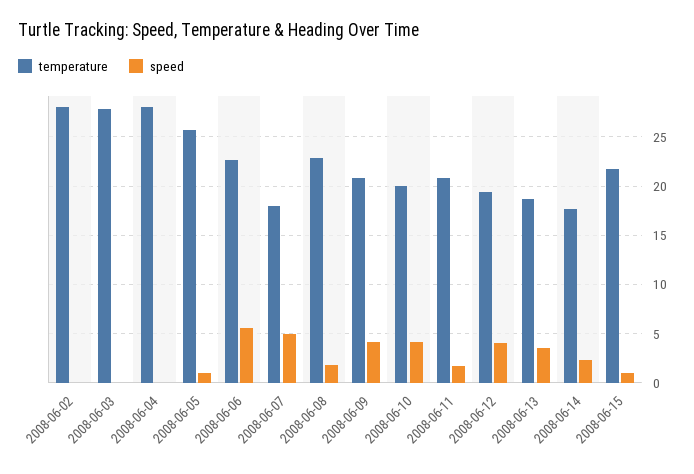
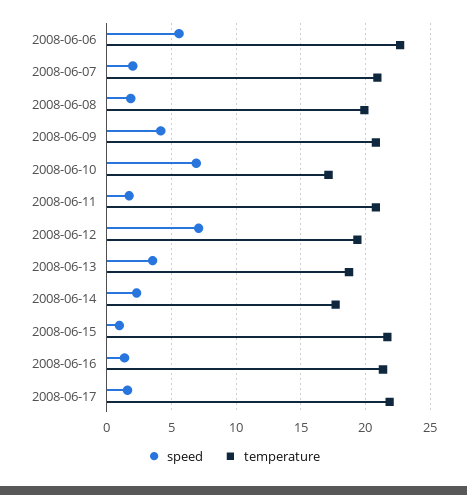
temperature, 2008-06-02: 28 -> none
speed, 2008-06-02: 0 -> none
temperature, 2008-06-03: 28 -> none
speed, 2008-06-03: 0 -> none
temperature, 2008-06-04: 28 -> none
speed, 2008-06-04: 0 -> none
temperature, 2008-06-05: 26 -> none
speed, 2008-06-05: 1 -> none
temperature, 2008-06-07: 18 -> 21
speed, 2008-06-07: 5 -> 2
temperature, 2008-06-08: 23 -> 20
temperature, 2008-06-10: 20 -> 17
speed, 2008-06-10: 4 -> 7
speed, 2008-06-12: 4 -> 7
speed, 2008-06-16: none -> 1.5
temperature, 2008-06-16: none -> 21.5
speed, 2008-06-17: none -> 1.5
temperature, 2008-06-17: none -> 22

